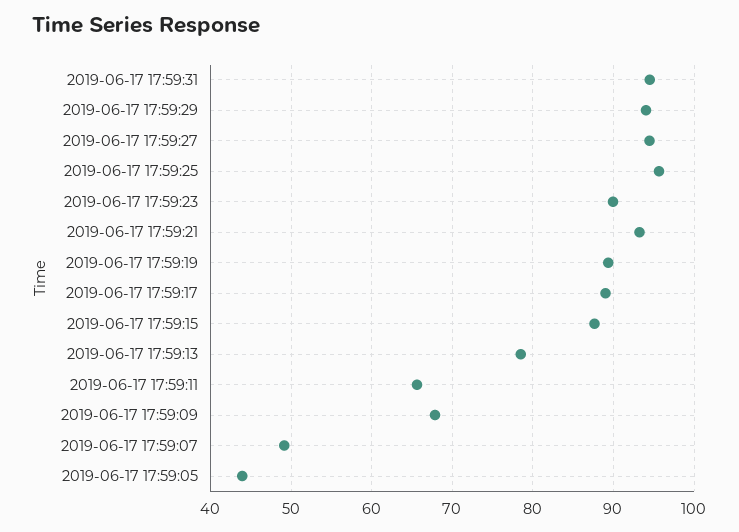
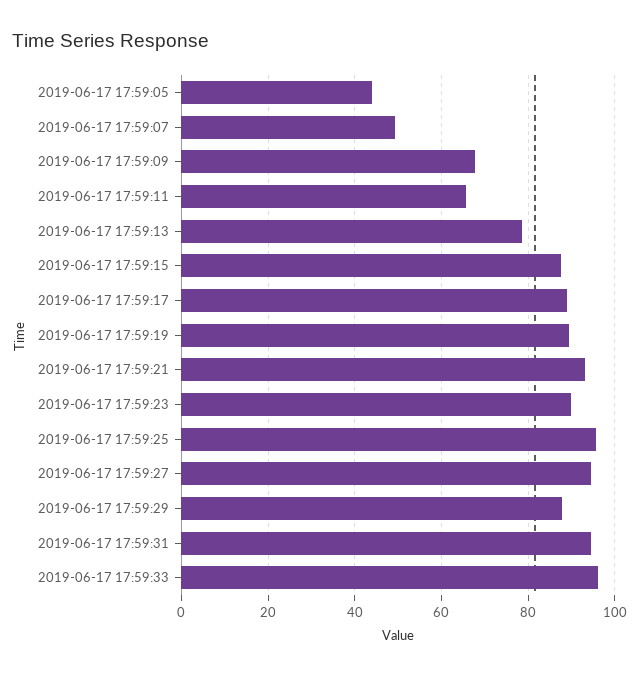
2019-06-17 17:59:29: 94 -> 88
2019-06-17 17:59:33: none -> 96

